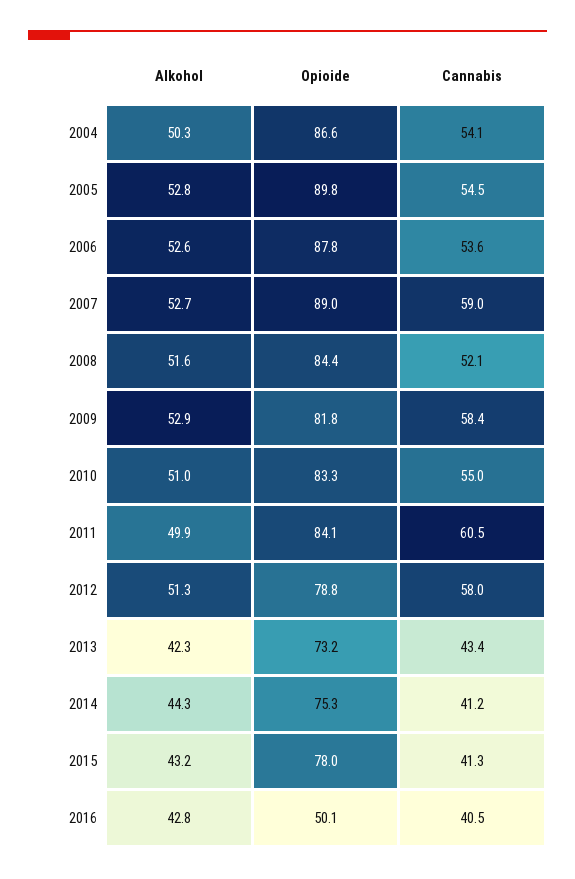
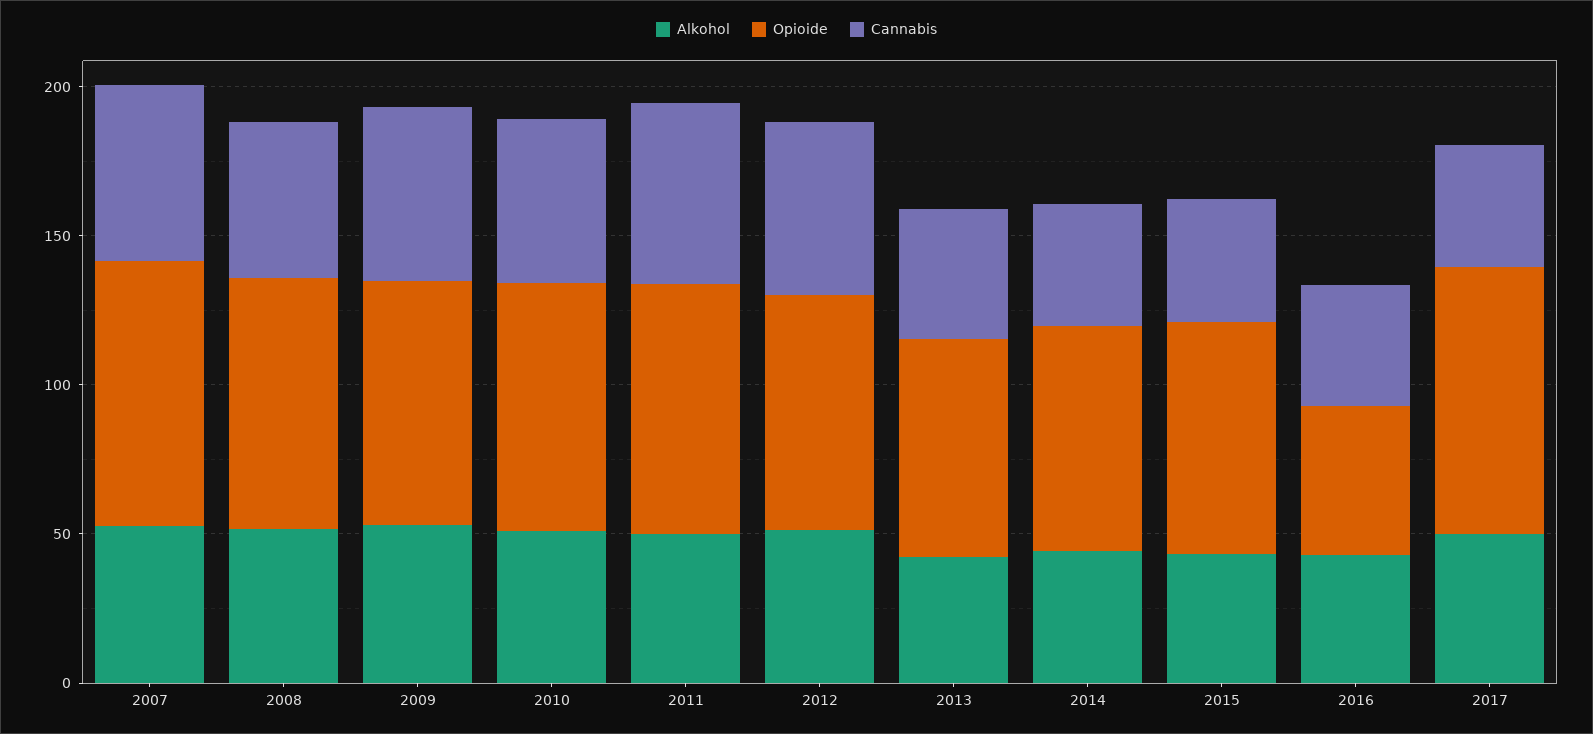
Alkohol, 2004: 50.3 -> none
Opioide, 2004: 86.6 -> none
Cannabis, 2004: 54.1 -> none
Alkohol, 2005: 52.8 -> none
Opioide, 2005: 89.8 -> none
Cannabis, 2005: 54.5 -> none
Alkohol, 2006: 52.6 -> none
Opioide, 2006: 87.8 -> none
Cannabis, 2006: 53.6 -> none
Alkohol, 2017: none -> 50
Opioide, 2017: none -> 90
Cannabis, 2017: none -> 40

